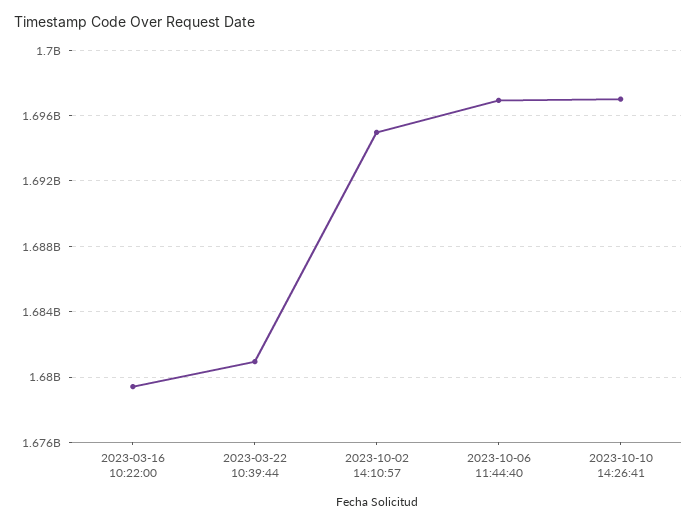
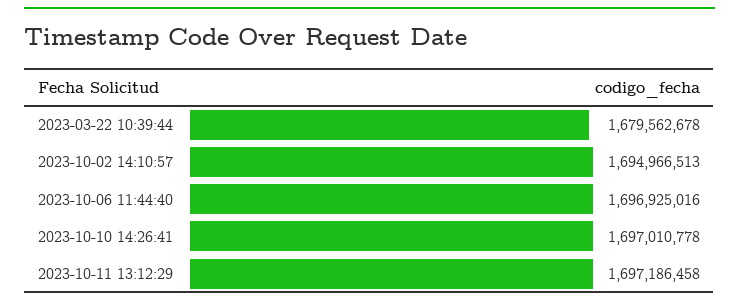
2023-03-16 10:22:00: 1679500000 -> none
2023-03-22 10:39:44: 1681000000 -> 1679562678
2023-10-11 13:12:29: none -> 1697186458

